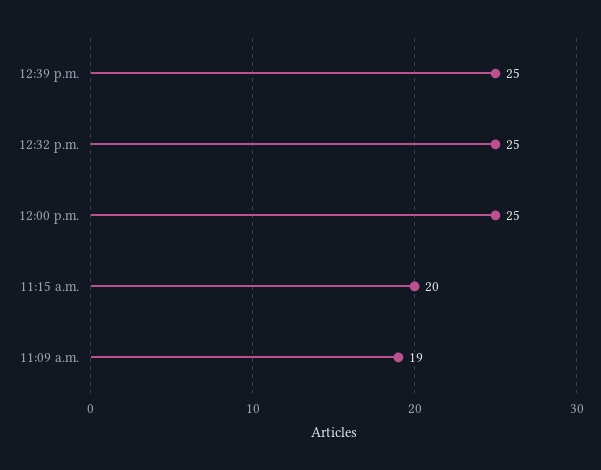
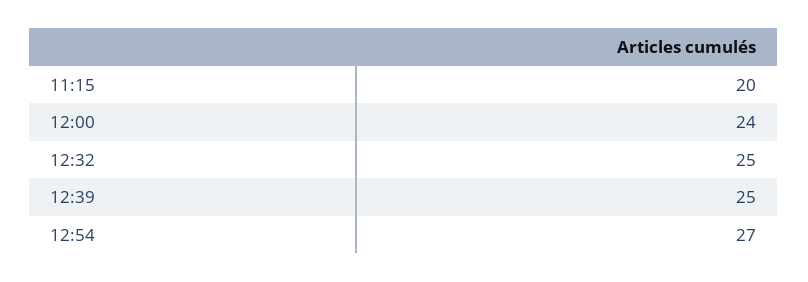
12:00 p.m.: 25 -> 24
11:09 a.m.: 19 -> none
12:54: none -> 27

